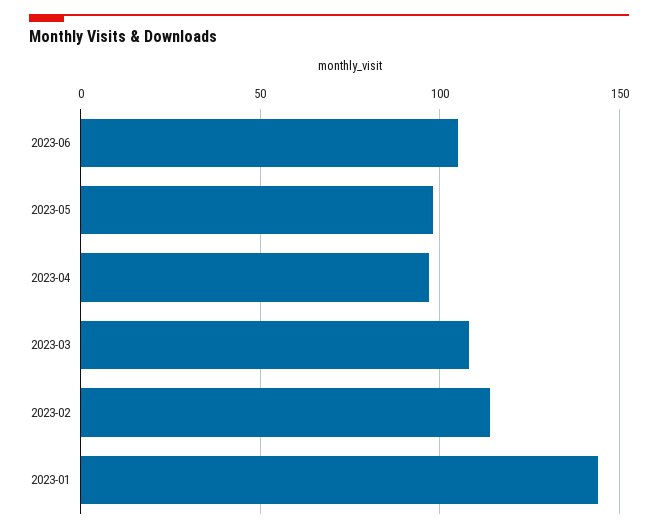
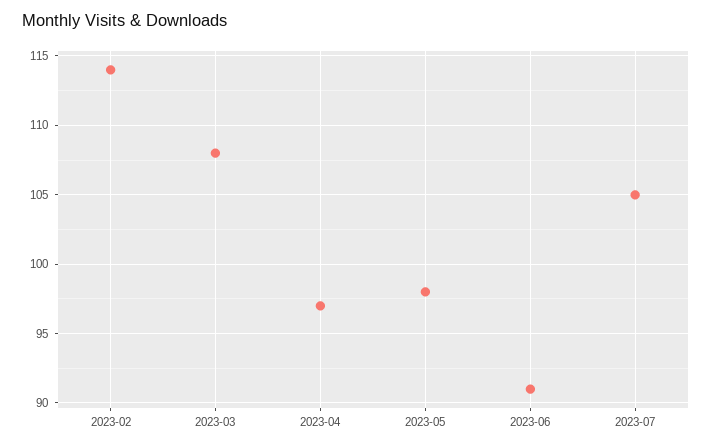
2023-06: 105 -> 91
2023-01: 145 -> none
2023-07: none -> 105

